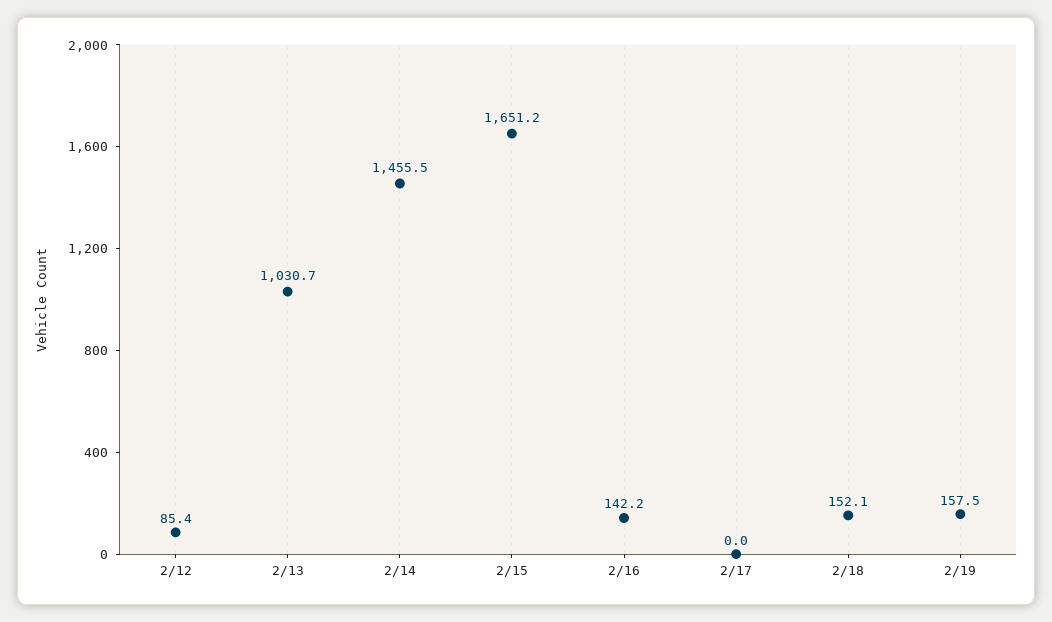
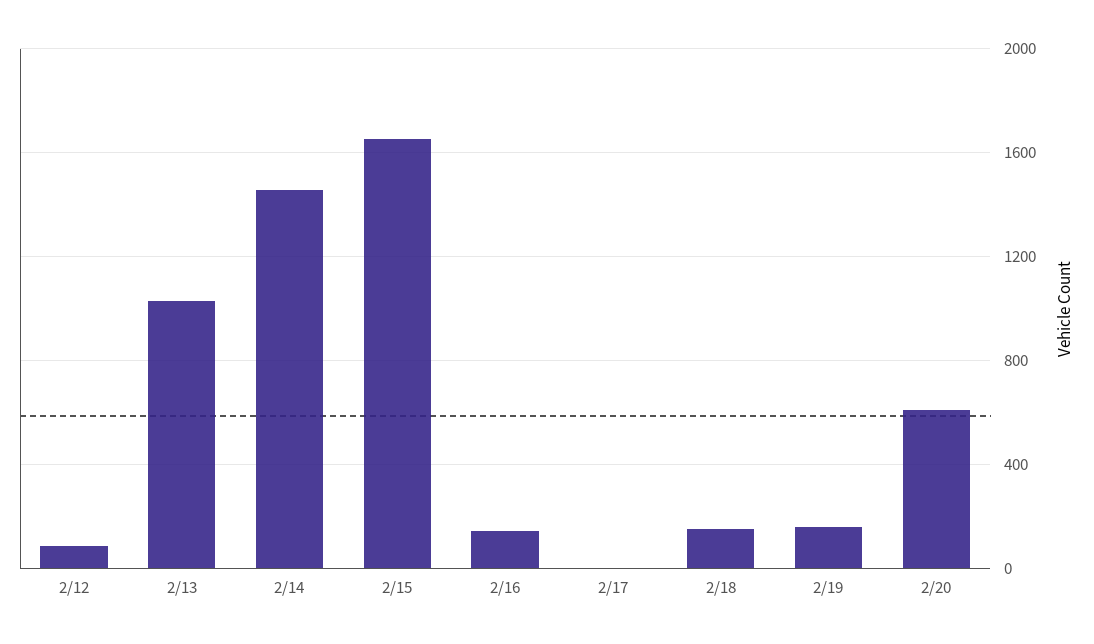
2/20: none -> 600

